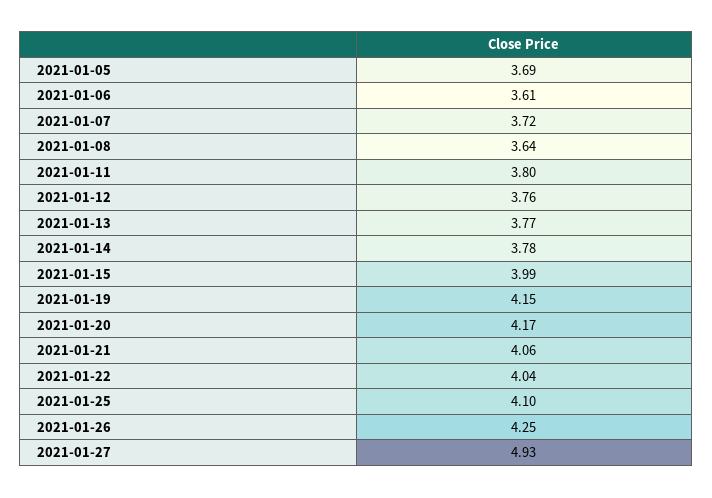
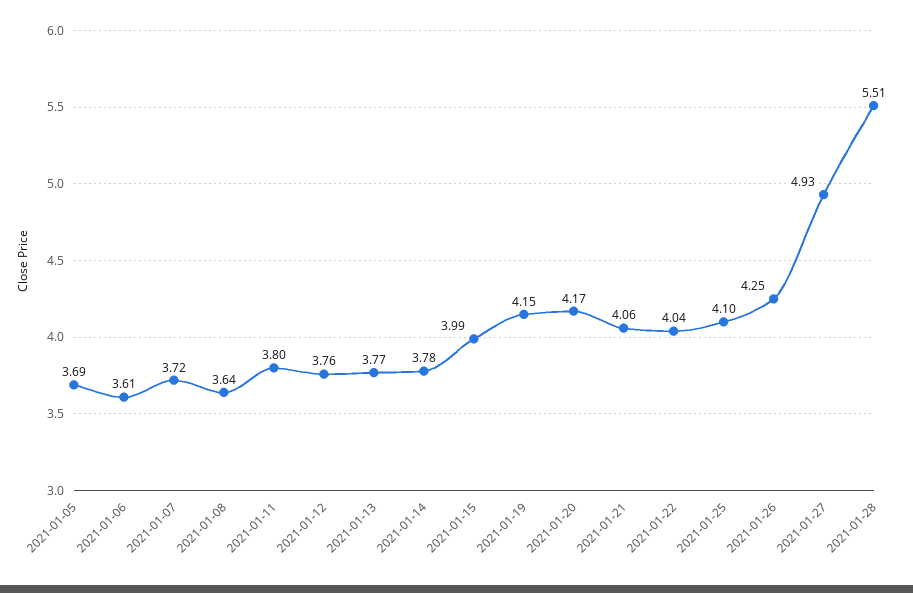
2021-01-28: none -> 5.51

